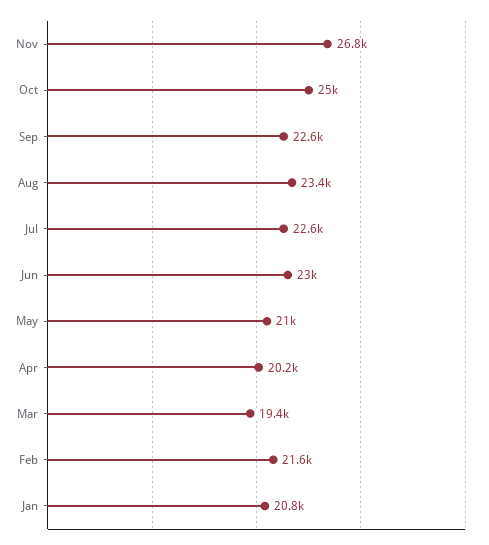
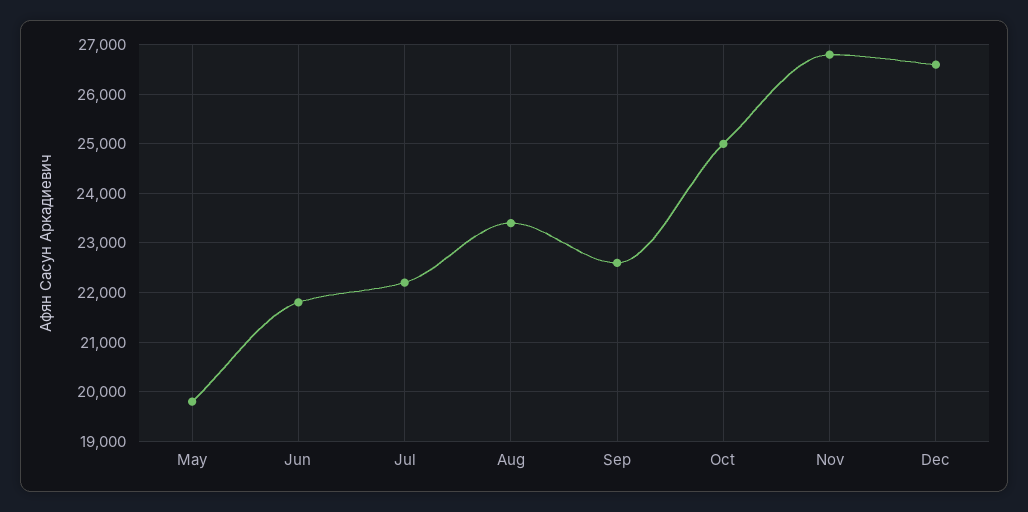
Jul: 22600 -> 22200
Jun: 23000 -> 21800
May: 21000 -> 19800
Apr: 20200 -> none
Mar: 19400 -> none
Feb: 21600 -> none
Jan: 20800 -> none
Dec: none -> 26600

